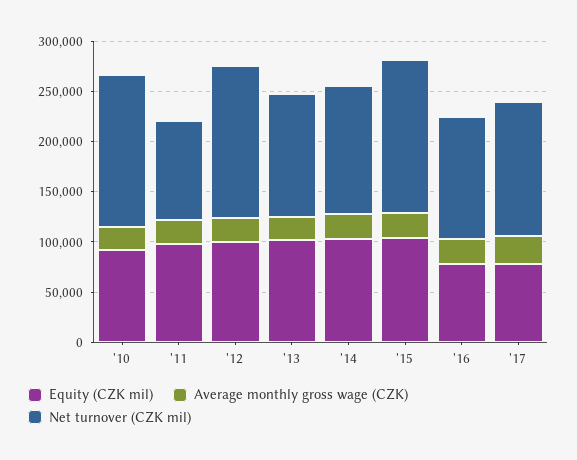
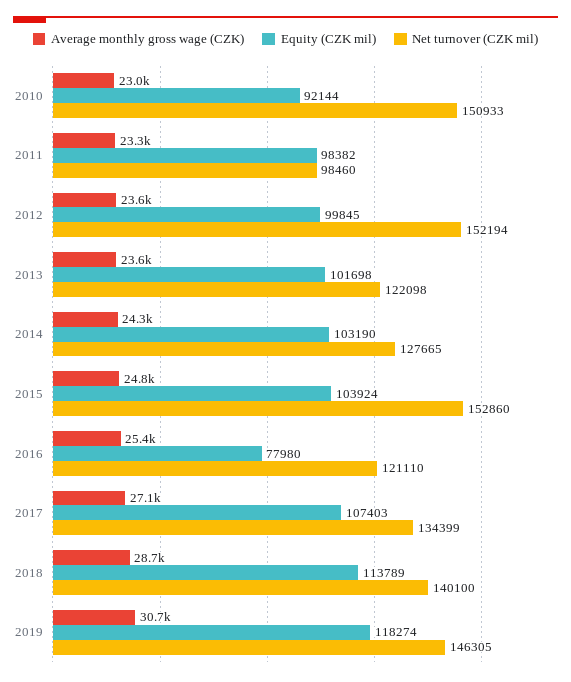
Equity (CZK mil), '17: 80000 -> 107403
Average monthly gross wage (CZK), 2018: none -> 28700
Equity (CZK mil), 2018: none -> 113789
Net turnover (CZK mil), 2018: none -> 140100
Average monthly gross wage (CZK), 2019: none -> 30700
Equity (CZK mil), 2019: none -> 118274
Net turnover (CZK mil), 2019: none -> 146305

